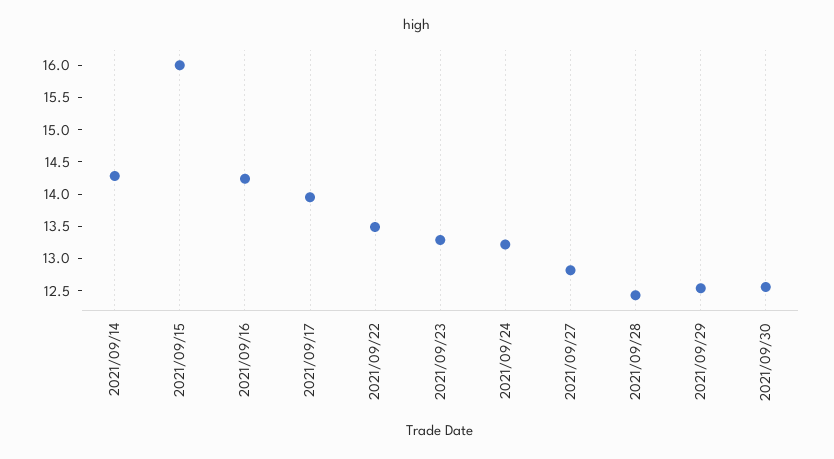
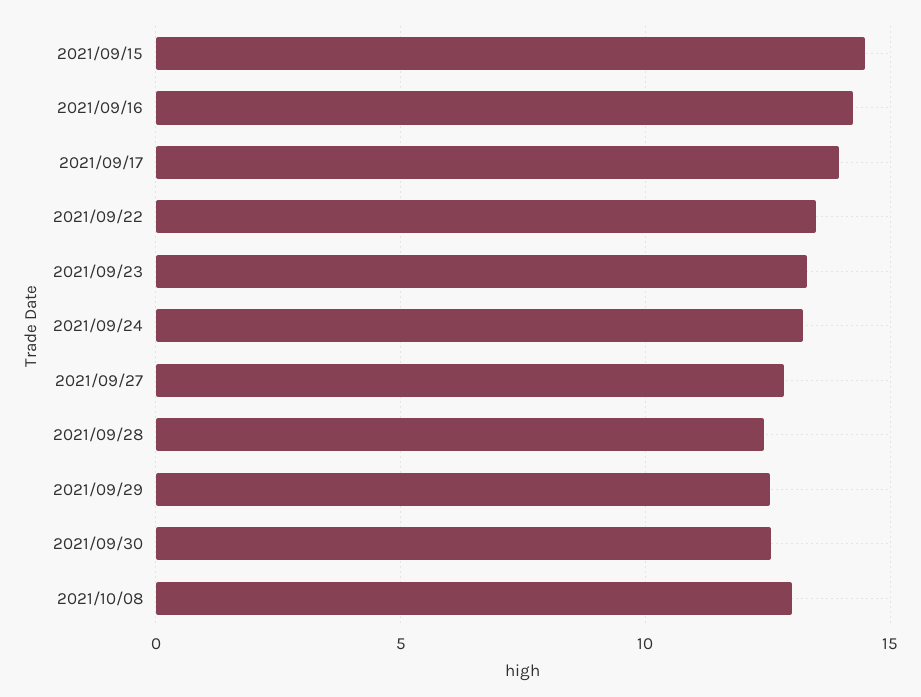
2021/09/14: 14.25 -> none
2021/09/15: 16 -> 14.5
2021/10/08: none -> 13

